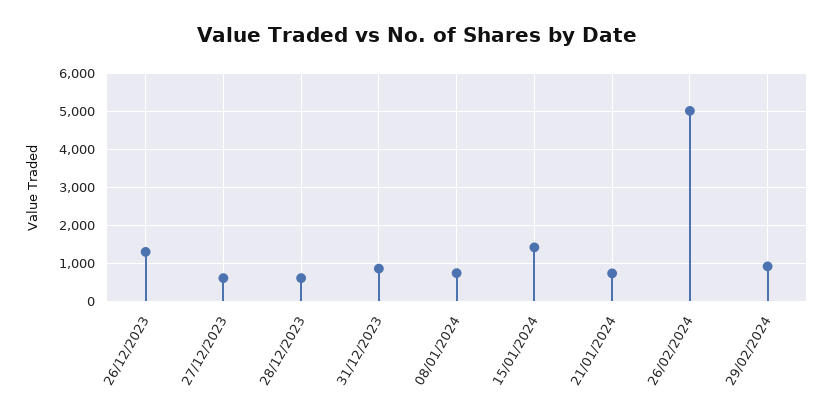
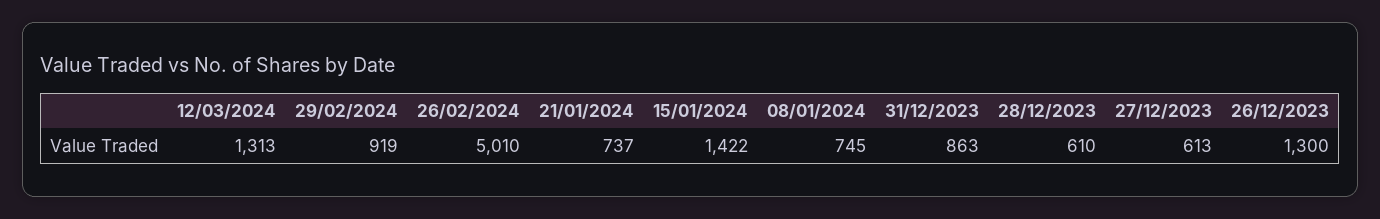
12/03/2024: none -> 1313

